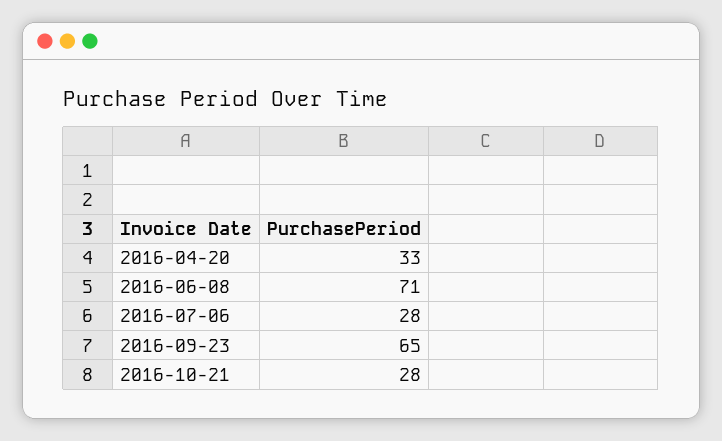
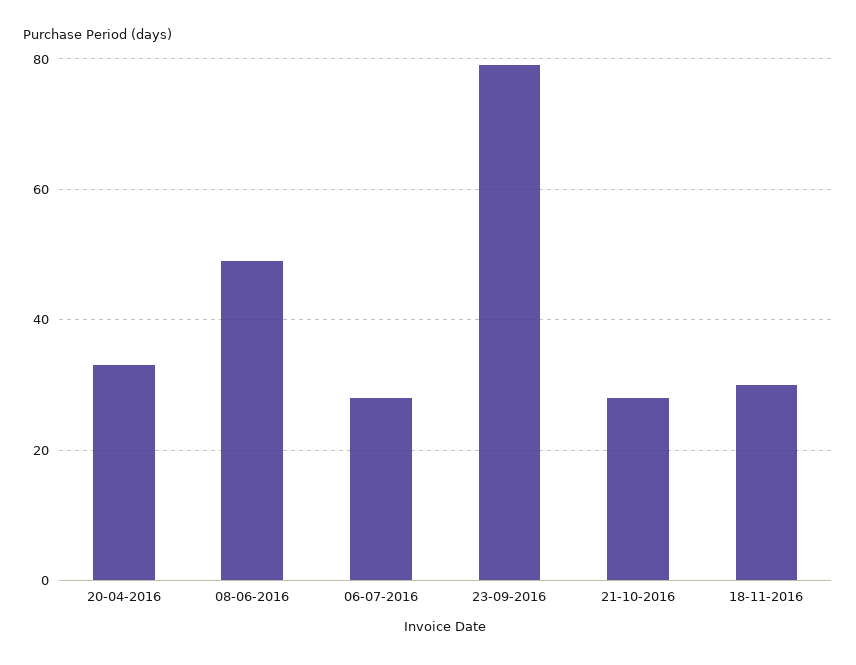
2016-06-08: 71 -> 50
2016-09-23: 65 -> 80
18-11-2016: none -> 30

